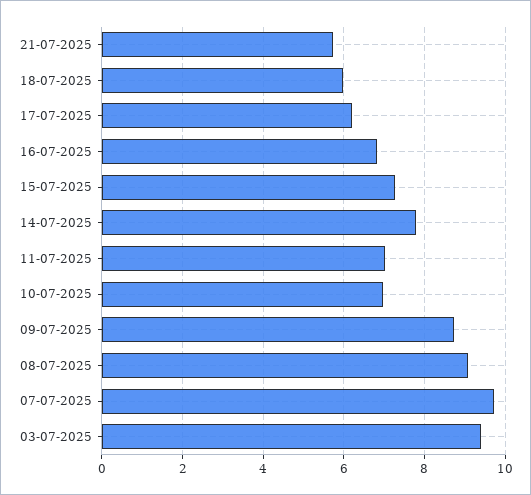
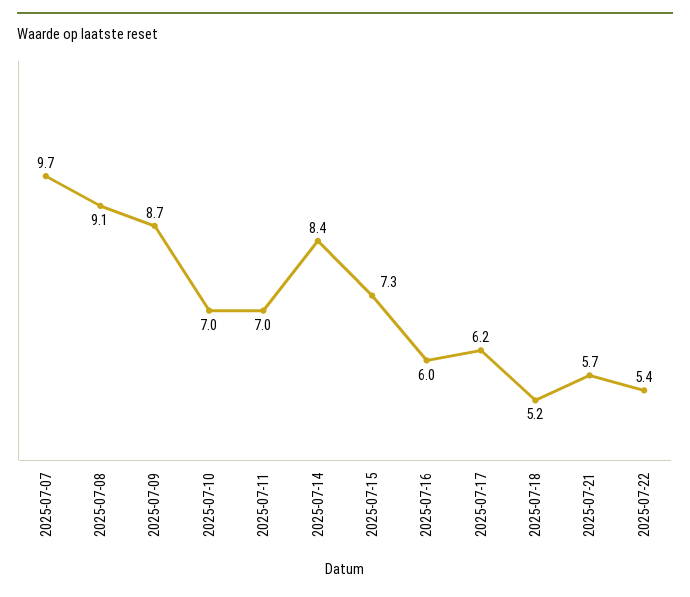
18-07-2025: 6 -> 5.2
16-07-2025: 6.8 -> 6
14-07-2025: 7.8 -> 8.4
03-07-2025: 9.4 -> none
2025-07-22: none -> 5.4

